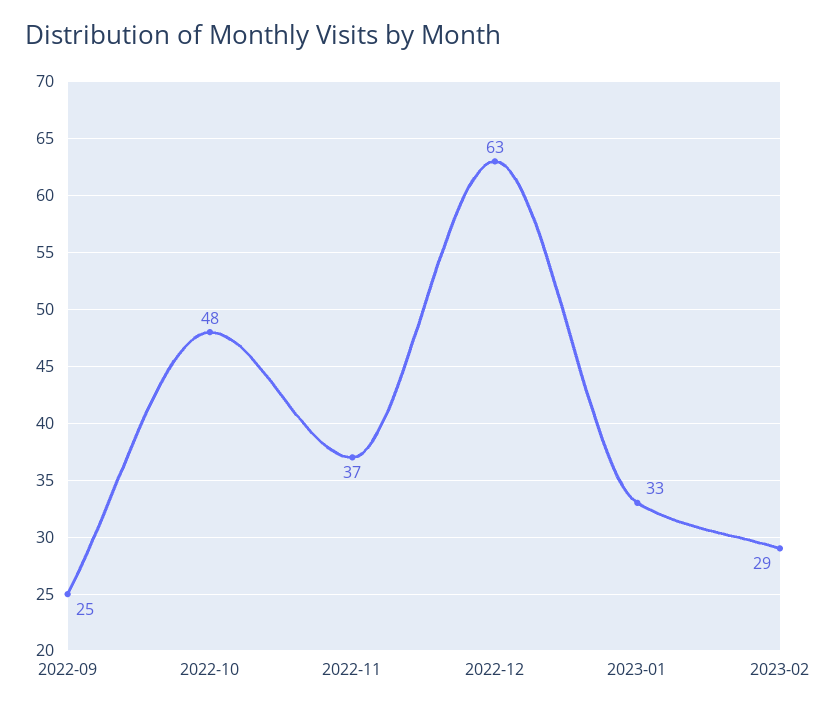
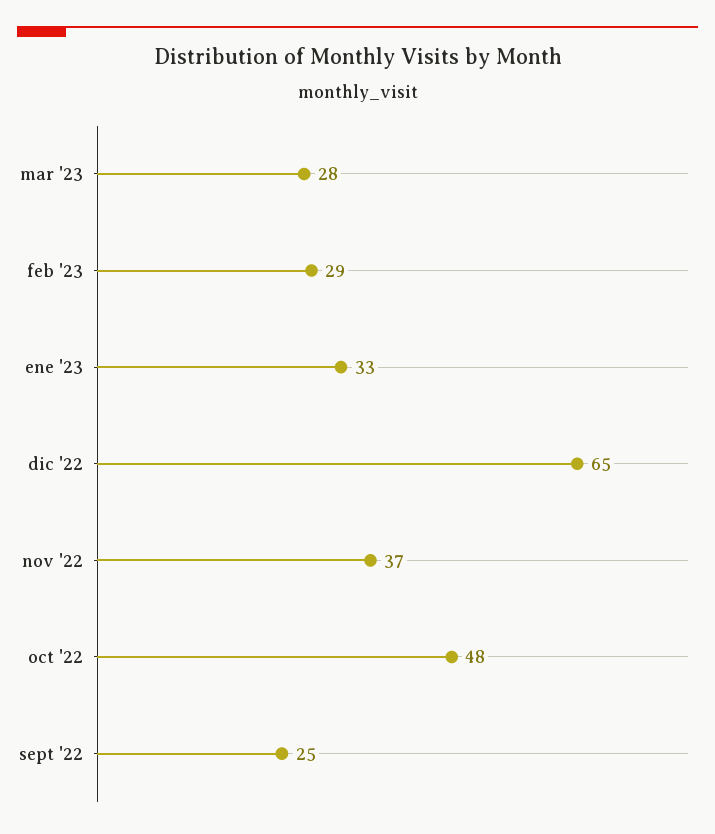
2022-12: 63 -> 65
mar '23: none -> 28

